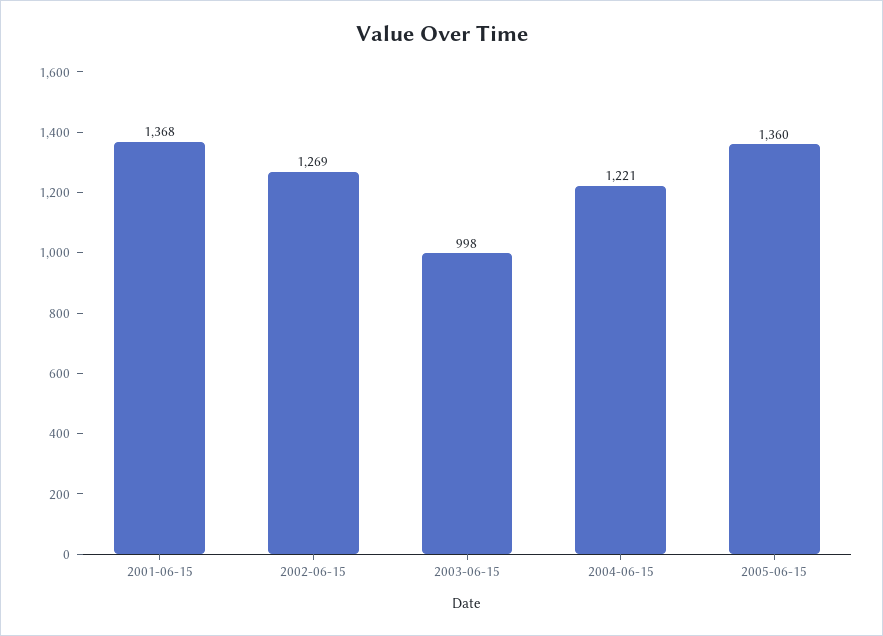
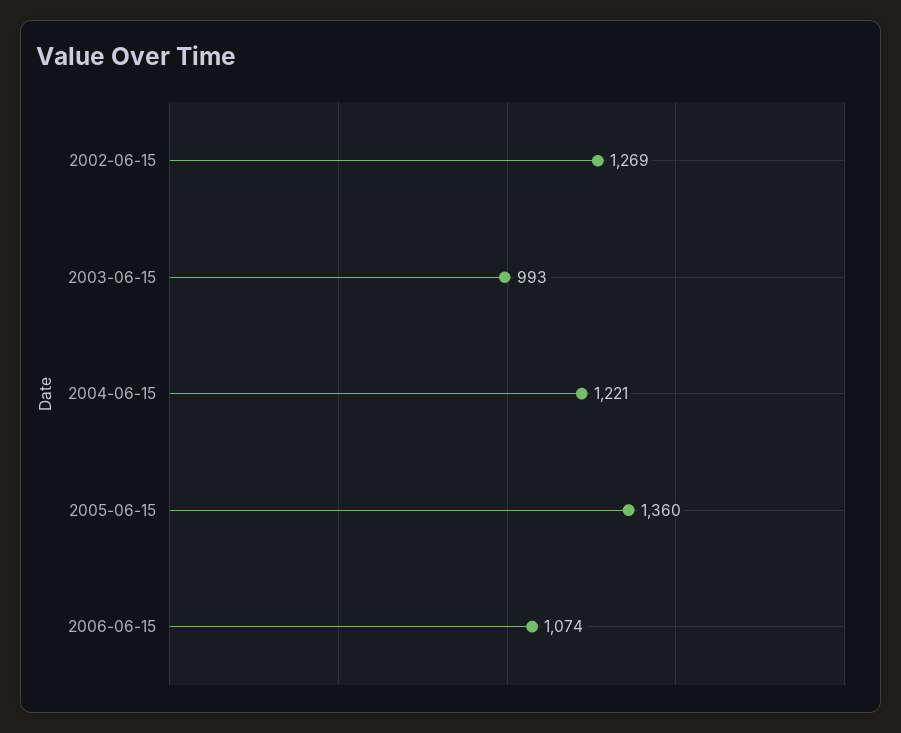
2001-06-15: 1368 -> none
2003-06-15: 998 -> 993
2006-06-15: none -> 1074

